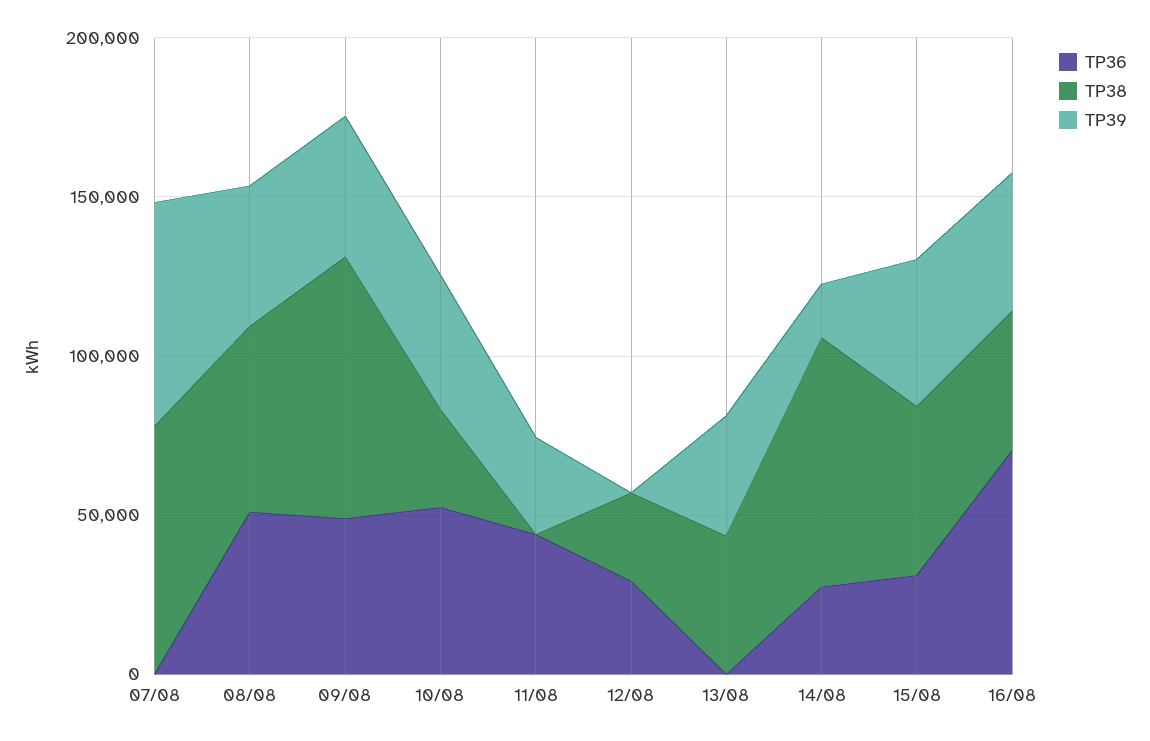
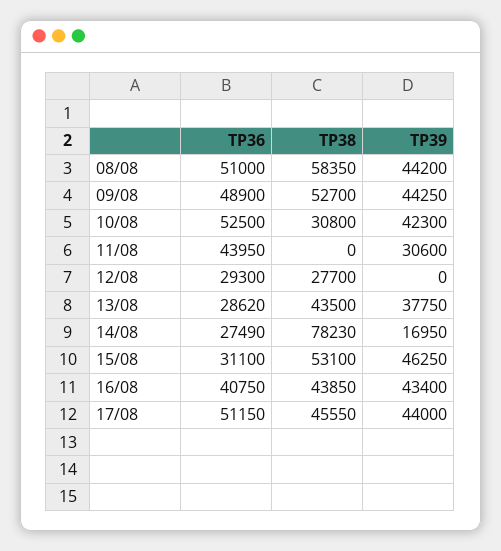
TP36, 07/08: 0 -> none
TP38, 07/08: 80000 -> none
TP39, 07/08: 70000 -> none
TP38, 09/08: 80000 -> 52700
TP36, 13/08: 0 -> 28620
TP36, 16/08: 70000 -> 40750
TP36, 17/08: none -> 51150
TP38, 17/08: none -> 45550
TP39, 17/08: none -> 44000

